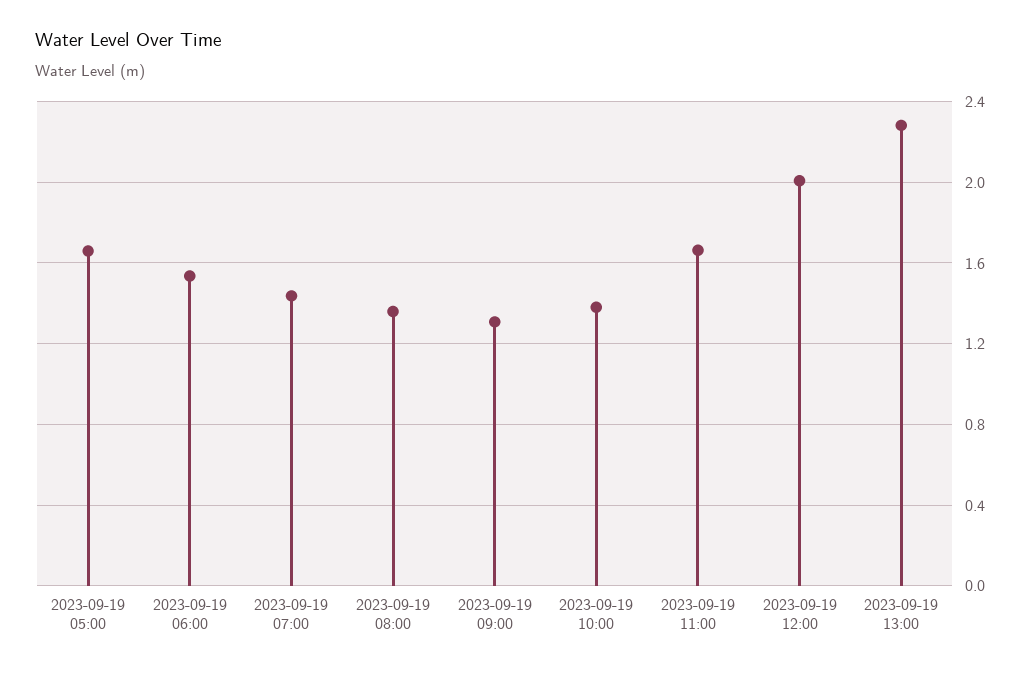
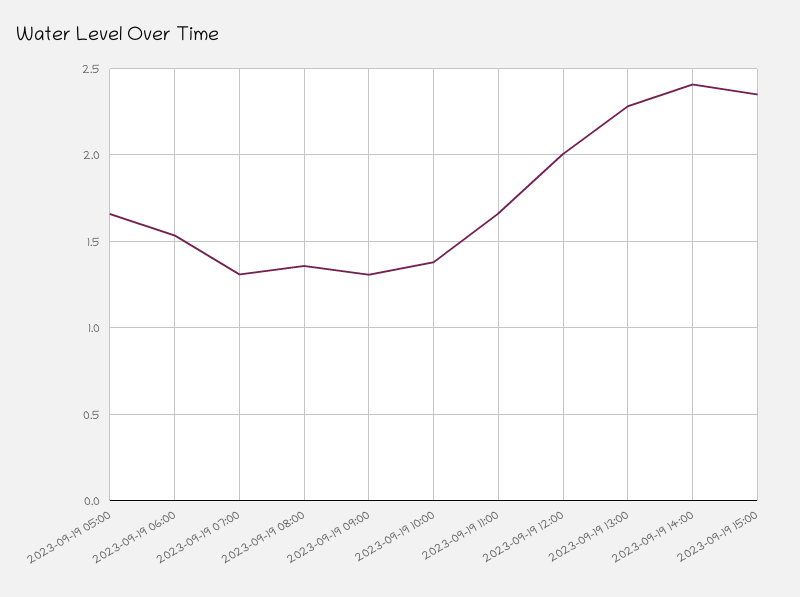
2023-09-19 07:00: 1.45 -> 1.3
2023-09-19 14:00: none -> 2.4
2023-09-19 15:00: none -> 2.35

